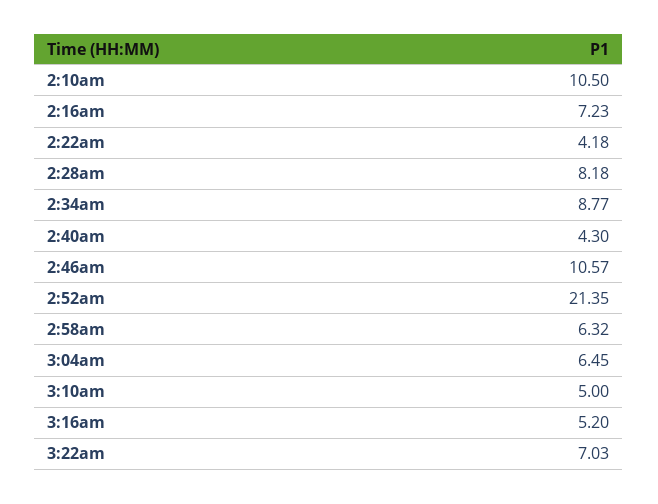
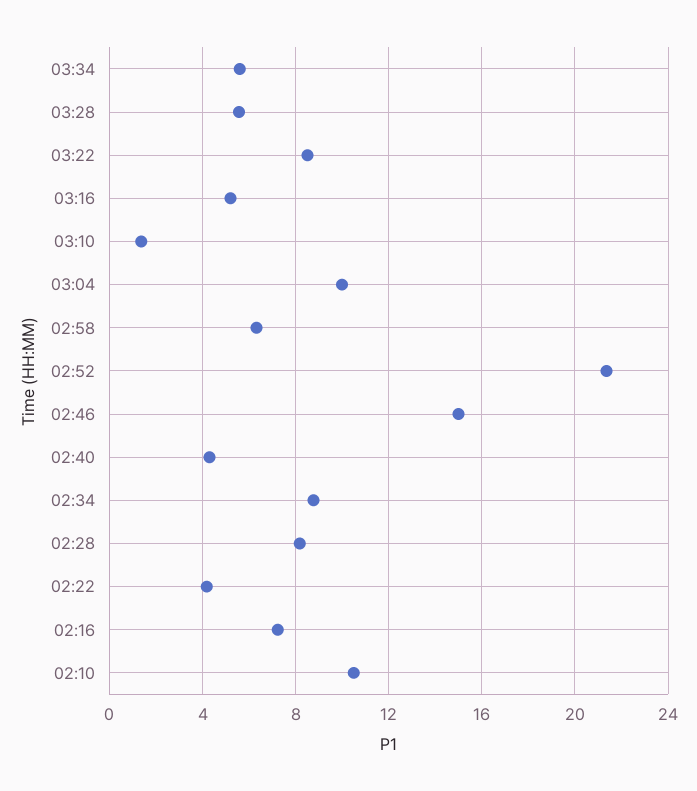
2:46am: 10.57 -> 15
3:04am: 6.45 -> 10
3:10am: 5 -> 1.5
3:22am: 7.03 -> 8.5
03:34: none -> 5.5
03:28: none -> 5.5

